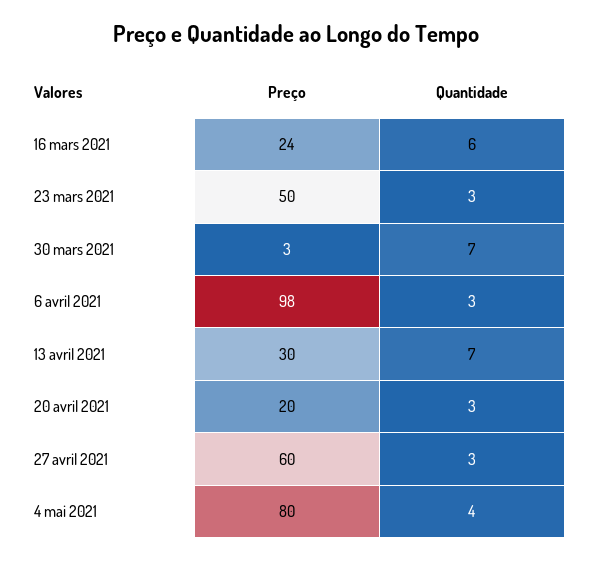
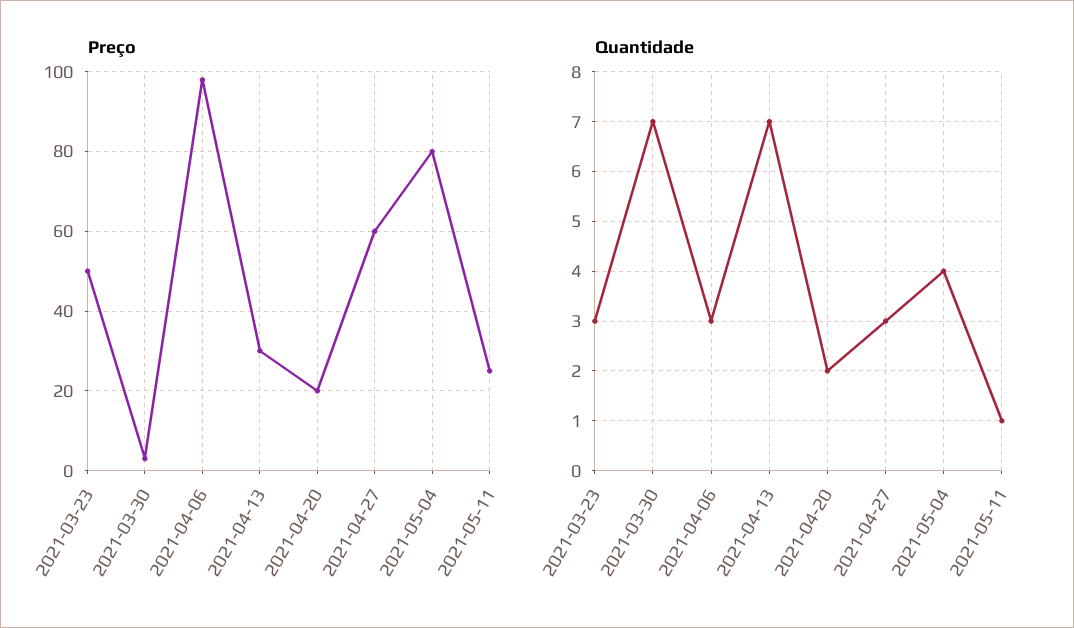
Preço, 16 mars 2021: 24 -> none
Quantidade, 16 mars 2021: 6 -> none
Quantidade, 20 avril 2021: 3 -> 2
Preço, 2021-05-11: none -> 25
Quantidade, 2021-05-11: none -> 1

